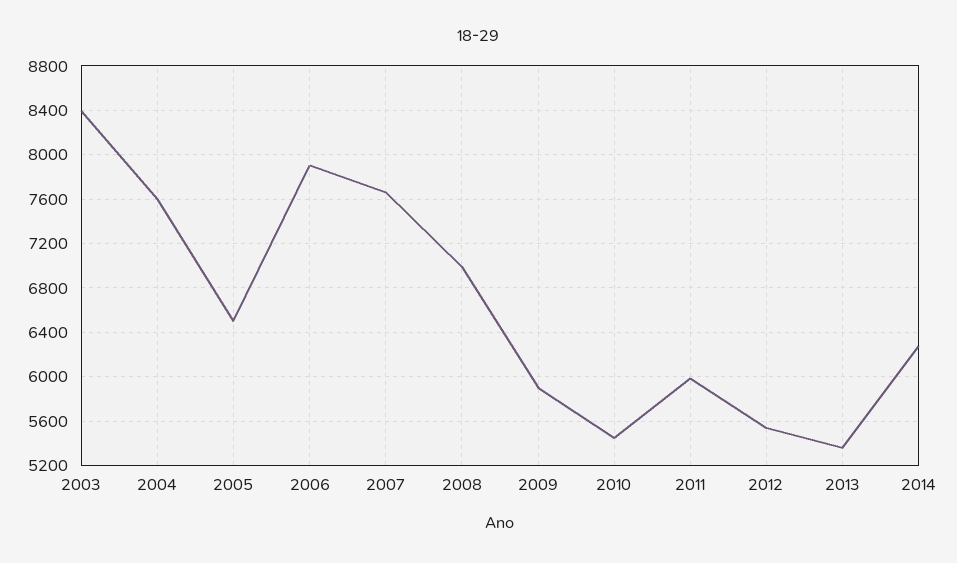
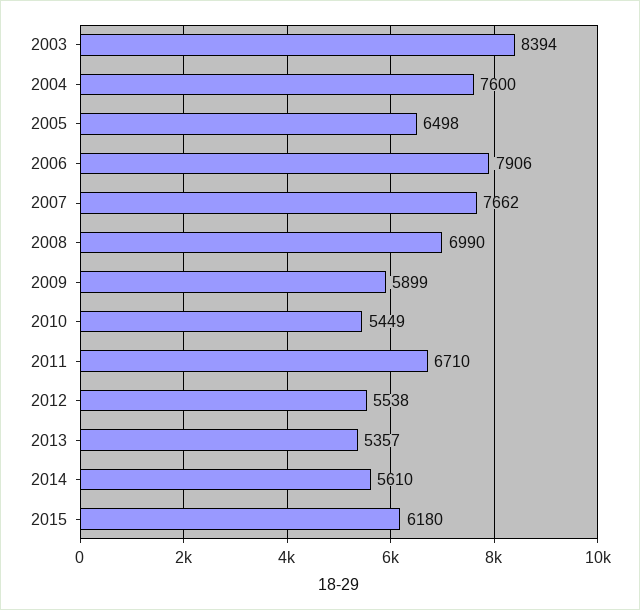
2011: 6000 -> 6710
2014: 6300 -> 5610
2015: none -> 6180

